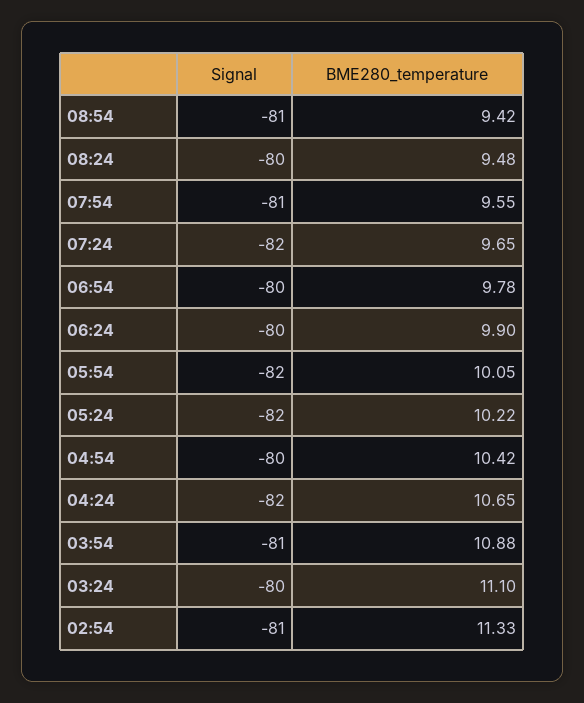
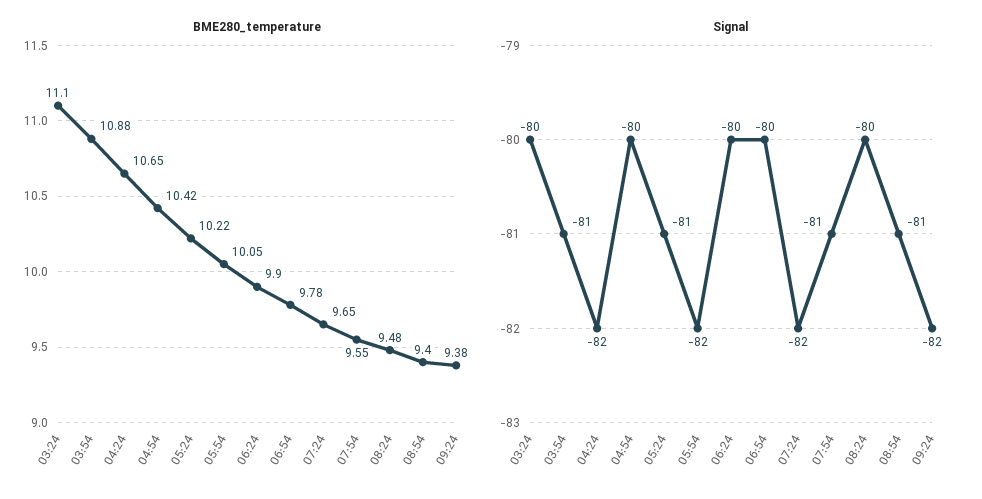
BME280_temperature, 08:54: 9.42 -> 9.4
Signal, 05:24: -82 -> -81
Signal, 02:54: -81 -> none
BME280_temperature, 02:54: 11.33 -> none
BME280_temperature, 09:24: none -> 9.38
Signal, 09:24: none -> -82

